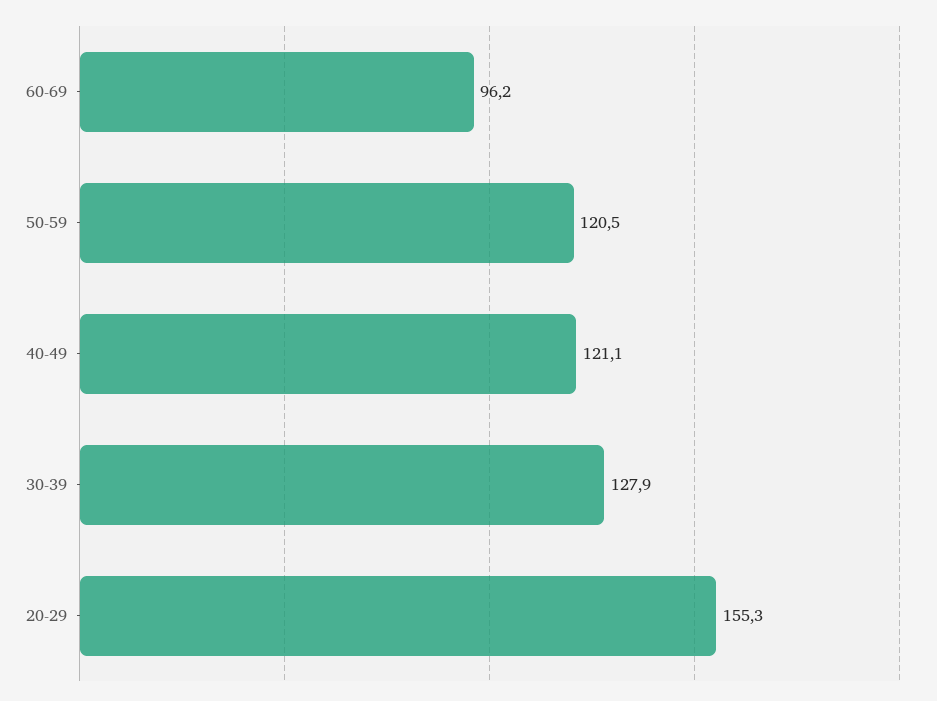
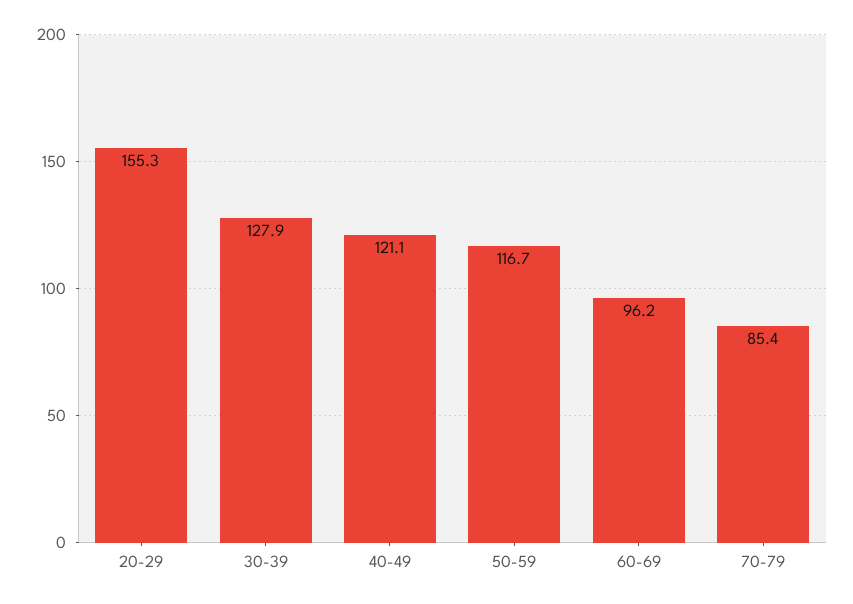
50-59: 120.5 -> 116.7
70-79: none -> 85.4

